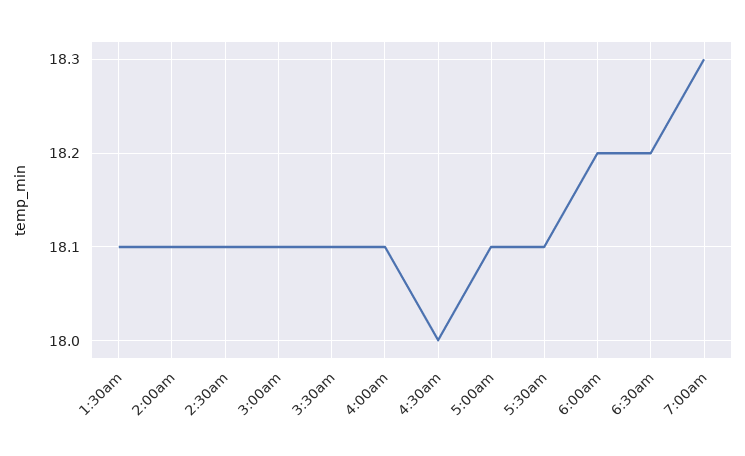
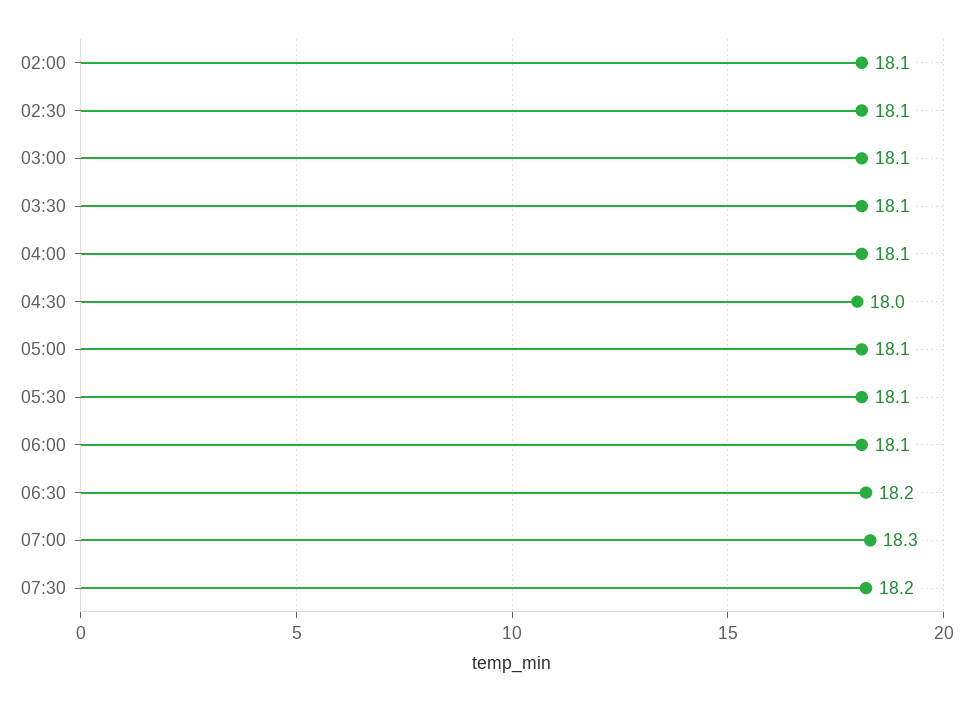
1:30am: 18.1 -> none
6:00am: 18.2 -> 18.1
07:30: none -> 18.2

